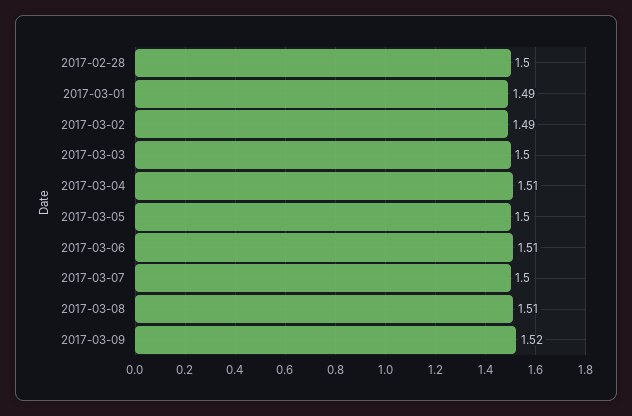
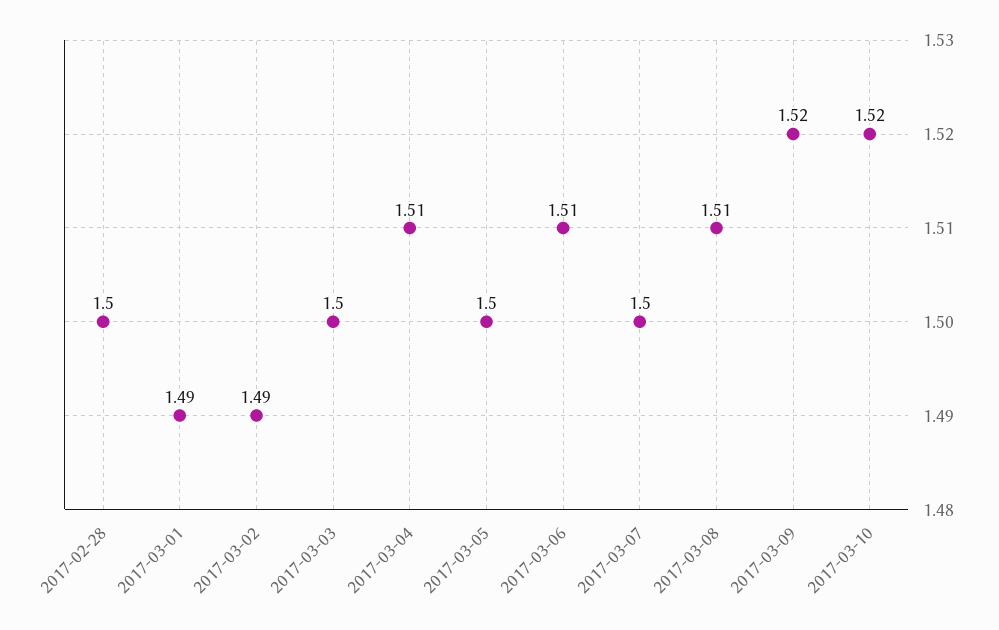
2017-03-10: none -> 1.52

